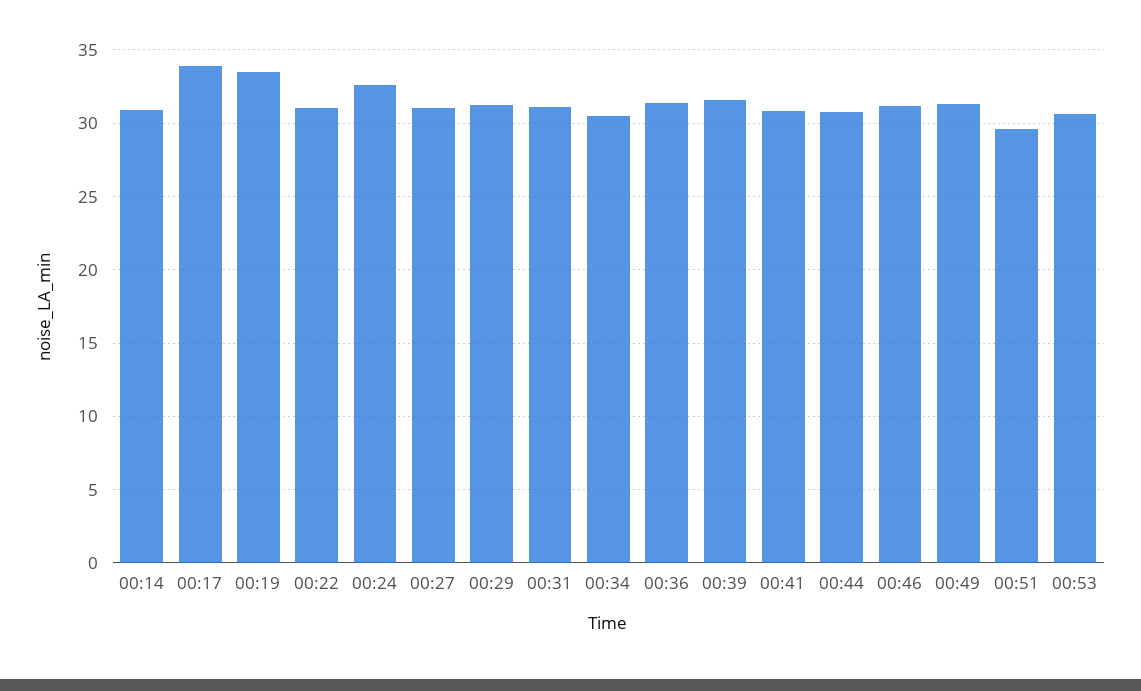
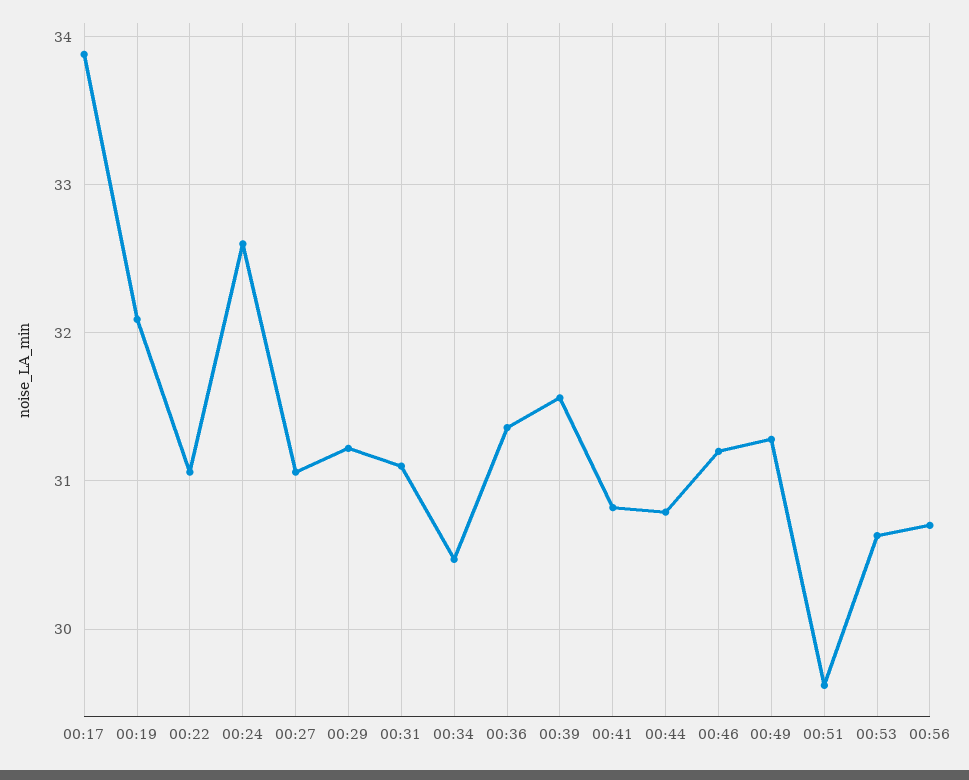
00:14: 31 -> none
00:19: 33.5 -> 32.1
00:56: none -> 30.7

